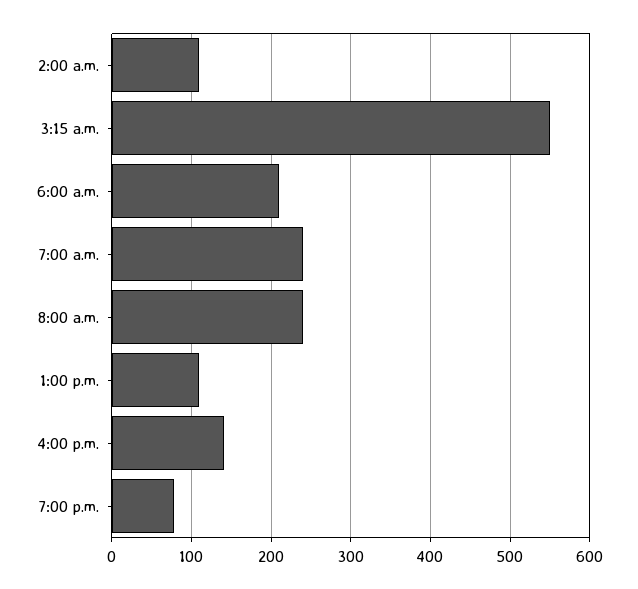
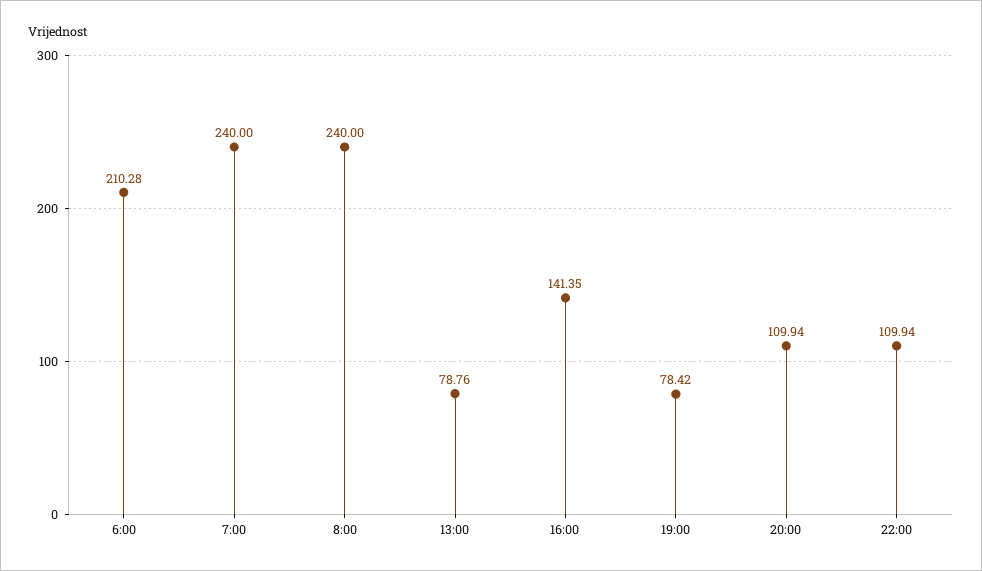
2:00 a.m.: 110 -> none
3:15 a.m.: 550 -> none
1:00 p.m.: 110 -> 78.76
20:00: none -> 109.94
22:00: none -> 109.94

